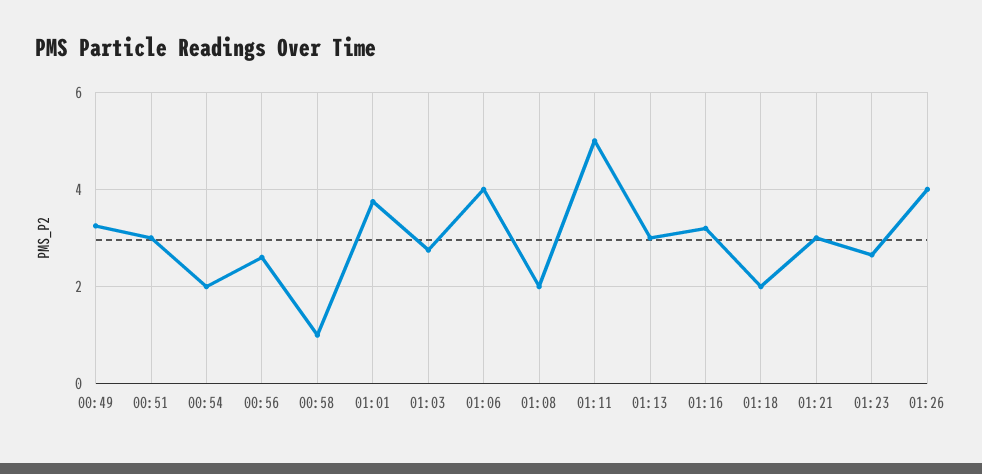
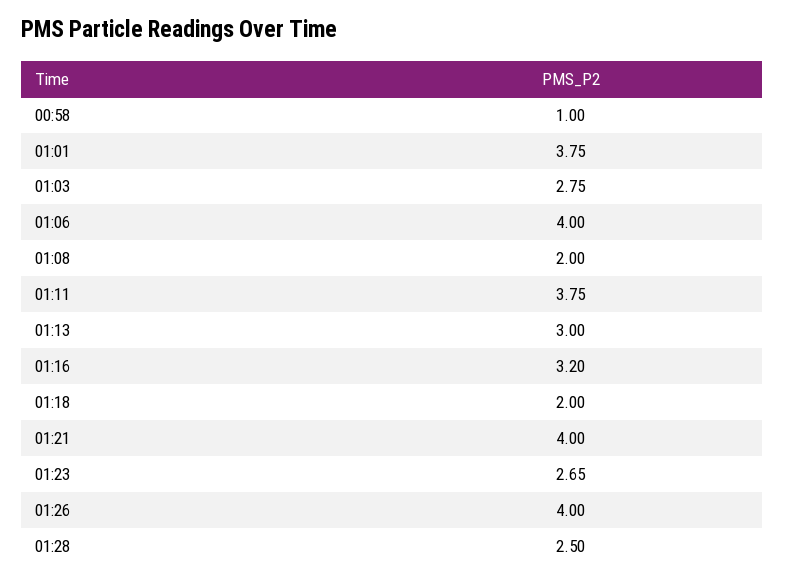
00:49: 3.2 -> none
00:51: 3 -> none
00:54: 2 -> none
00:56: 2.6 -> none
01:11: 5 -> 3.75
01:21: 3 -> 4
01:28: none -> 2.5

